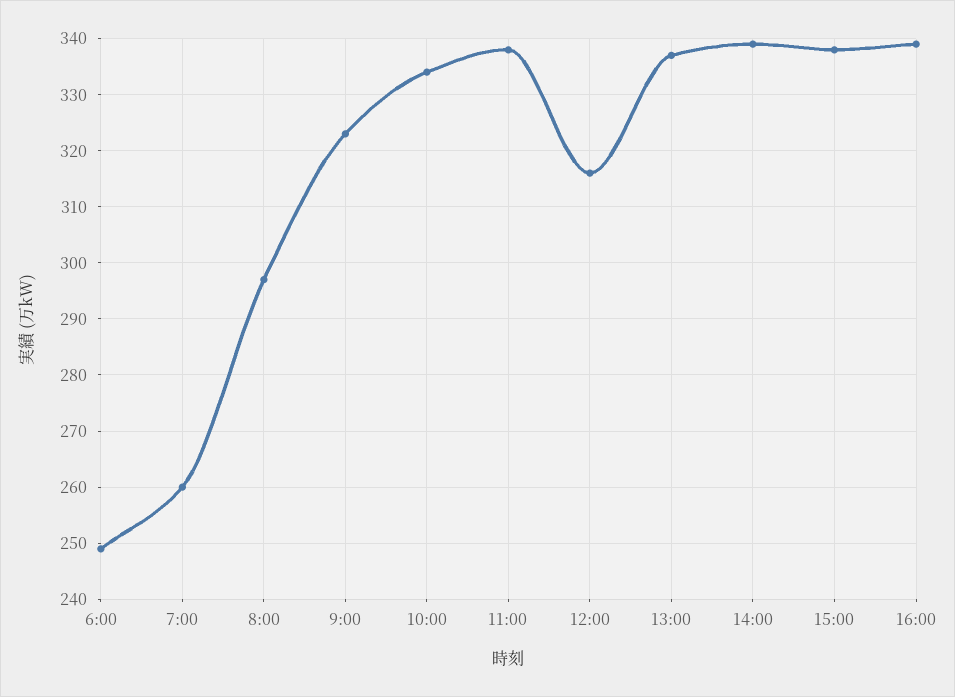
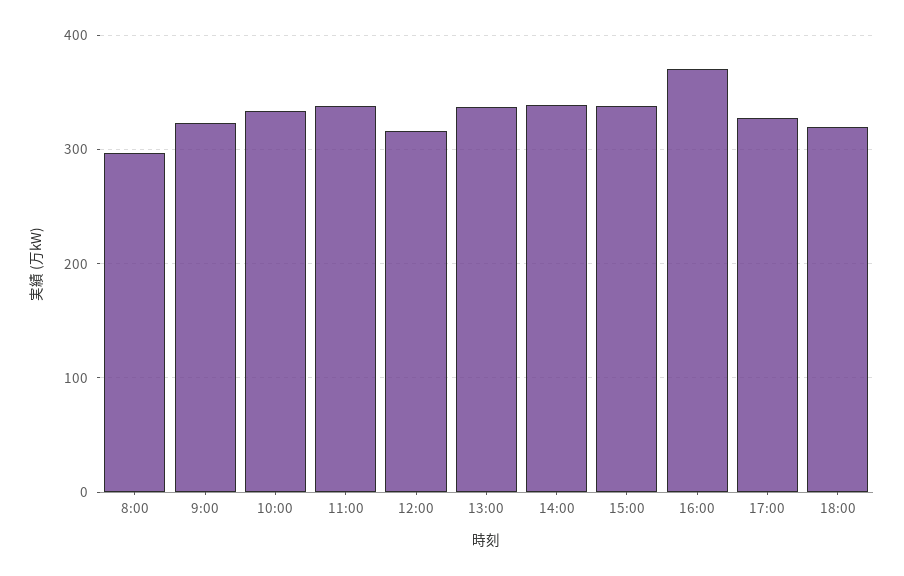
6:00: 250 -> none
7:00: 260 -> none
16:00: 340 -> 370
17:00: none -> 330
18:00: none -> 320

